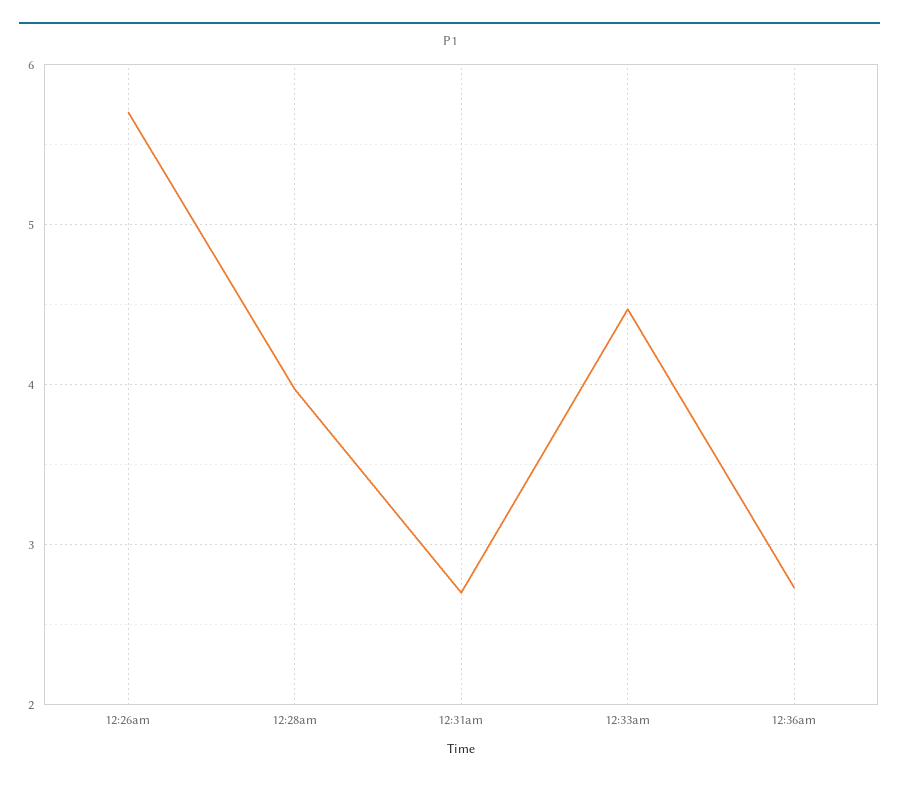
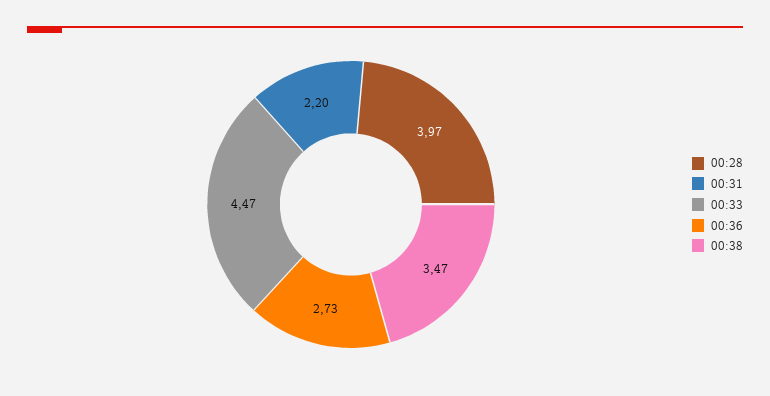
12:26am: 5.7 -> none
12:31am: 2.7 -> 2.2
00:38: none -> 3.47

